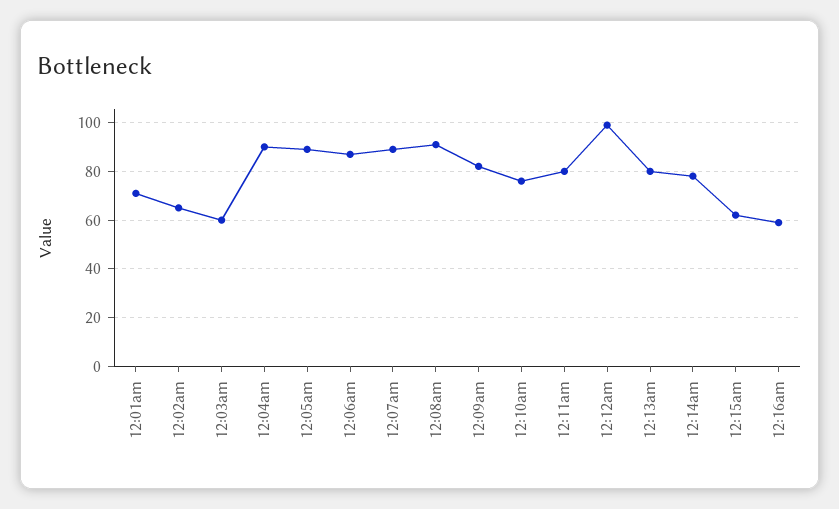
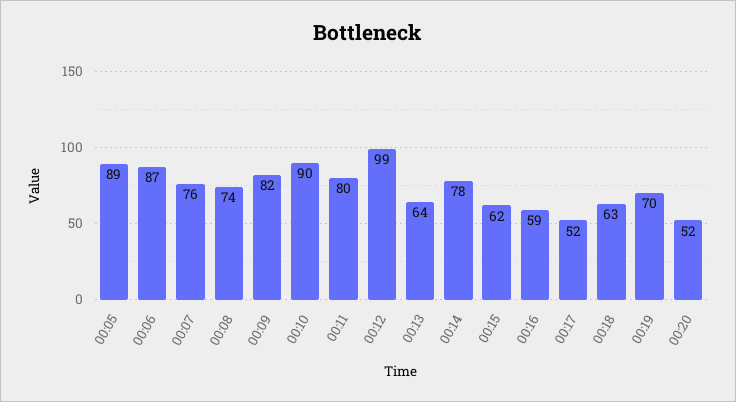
12:01am: 70 -> none
12:02am: 65 -> none
12:03am: 60 -> none
12:04am: 90 -> none
12:07am: 90 -> 76
12:08am: 90 -> 74
12:10am: 75 -> 90
12:13am: 80 -> 64
00:17: none -> 52
00:18: none -> 63
00:19: none -> 70
00:20: none -> 52

